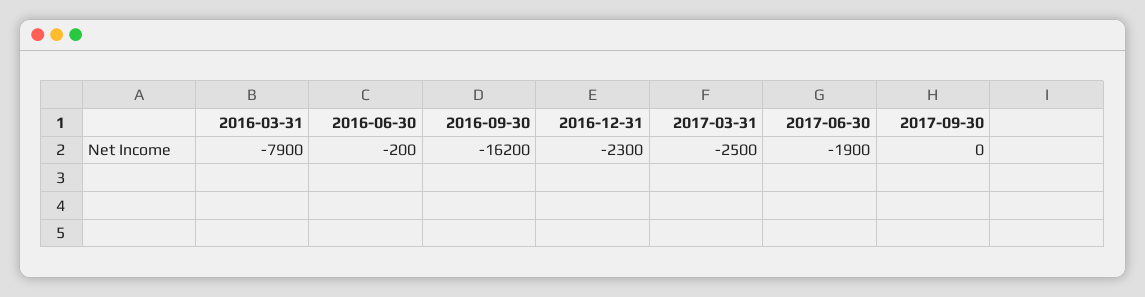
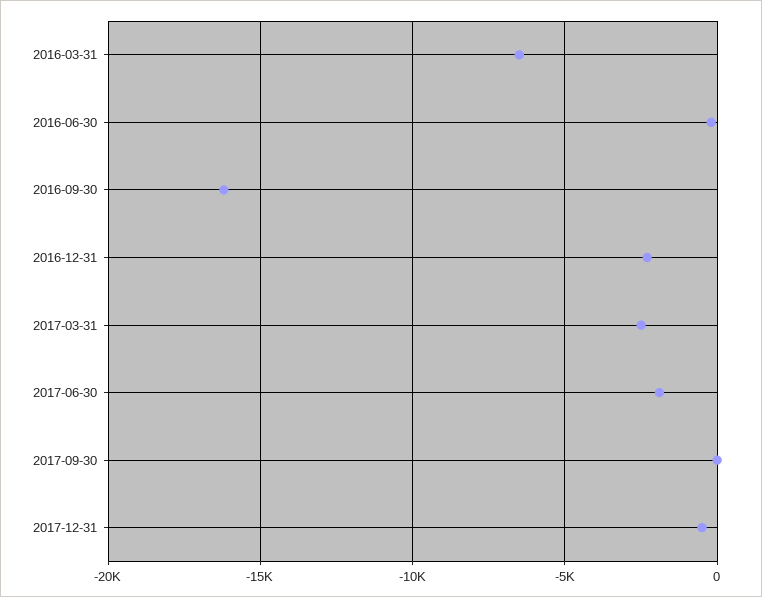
2016-03-31: -7900 -> -6500
2017-12-31: none -> -500

